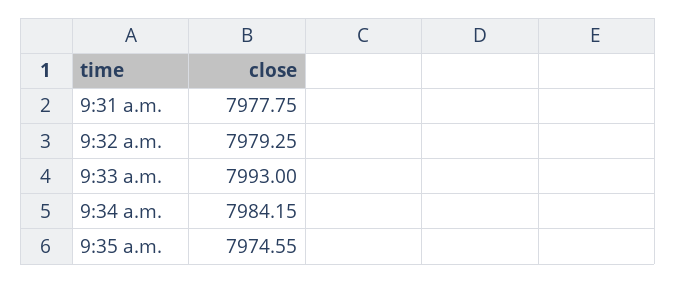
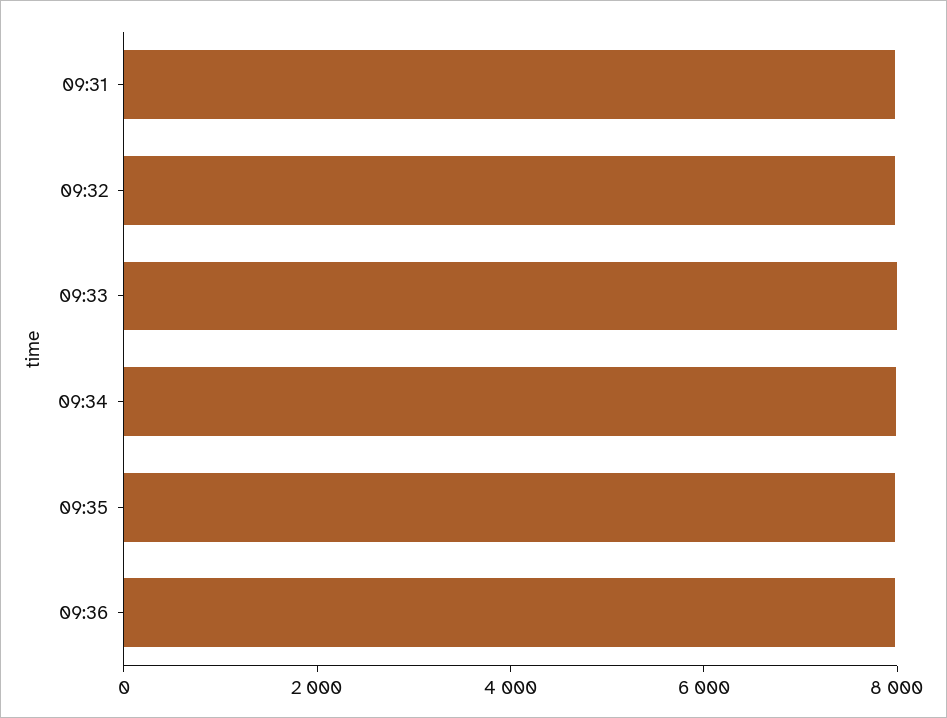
09:36: none -> 8000

